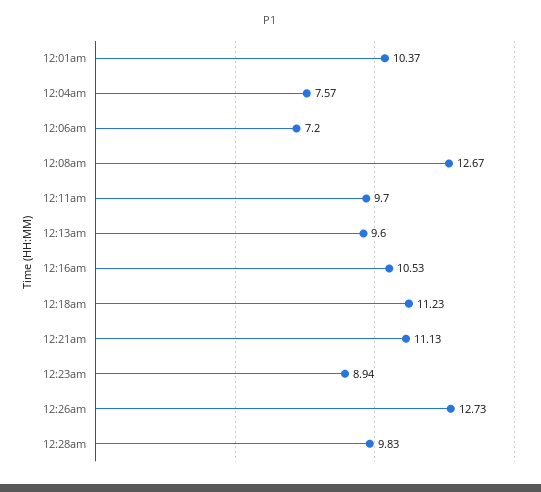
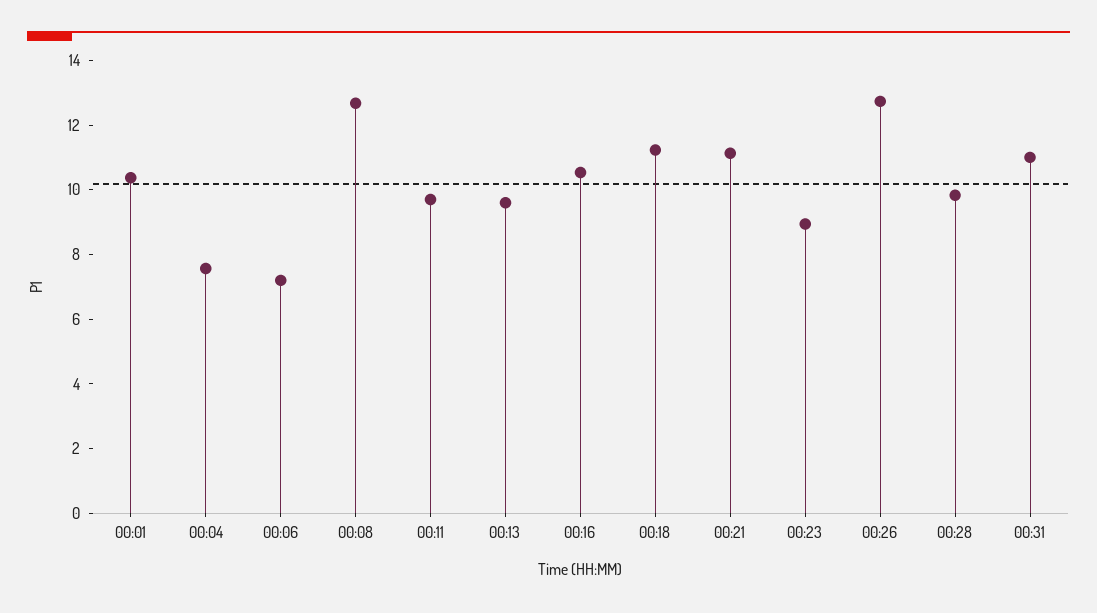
00:31: none -> 11

